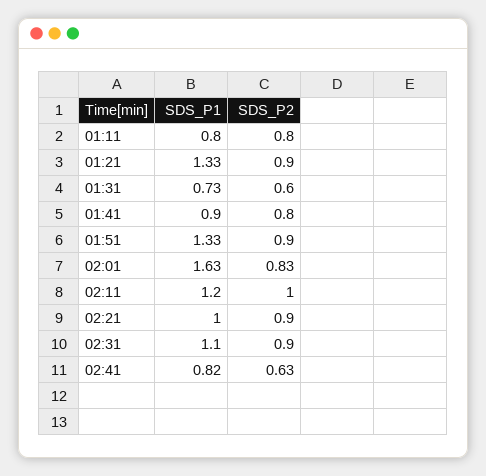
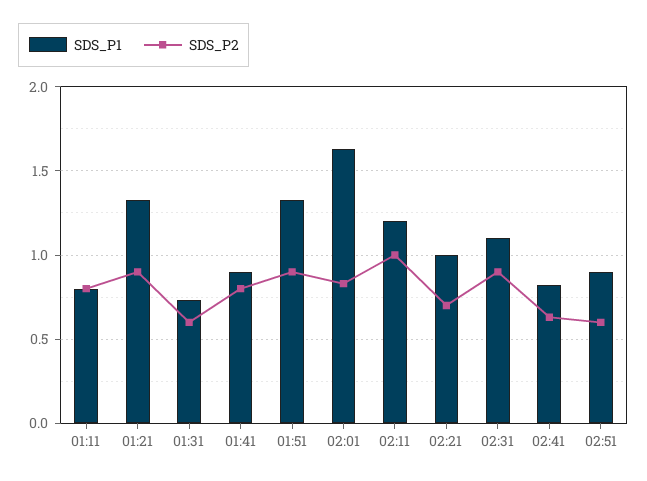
SDS_P2, 02:21: 0.9 -> 0.7
SDS_P1, 02:51: none -> 0.9
SDS_P2, 02:51: none -> 0.6

